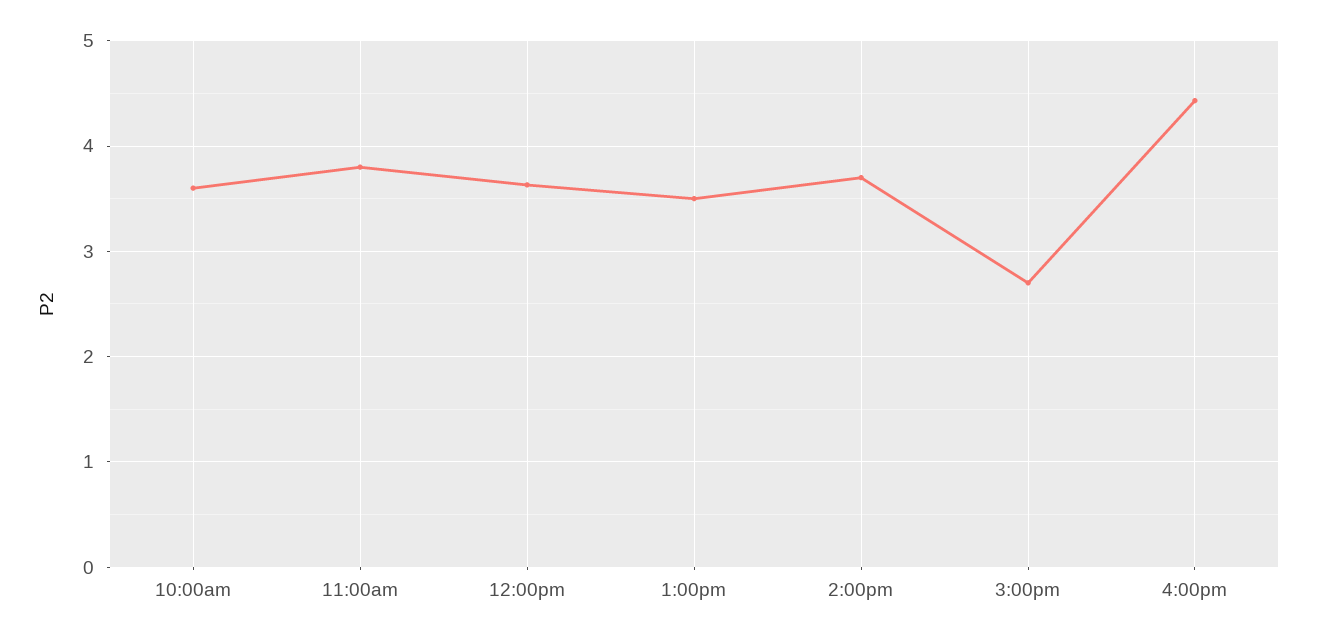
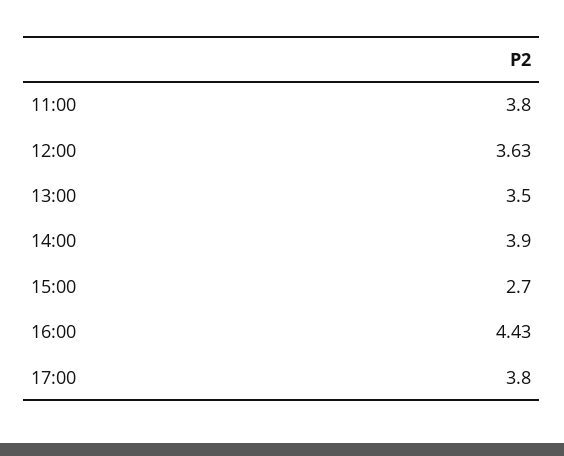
10:00am: 3.6 -> none
2:00pm: 3.7 -> 3.9
17:00: none -> 3.8

